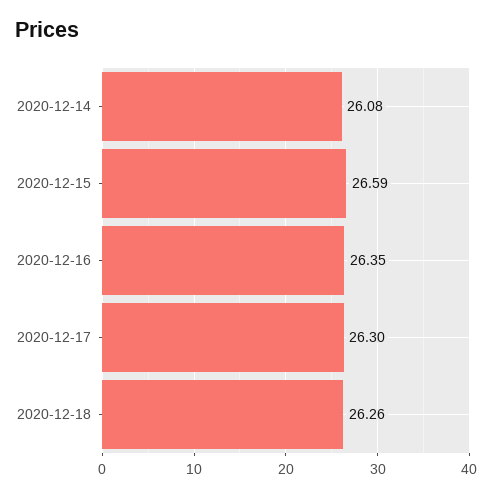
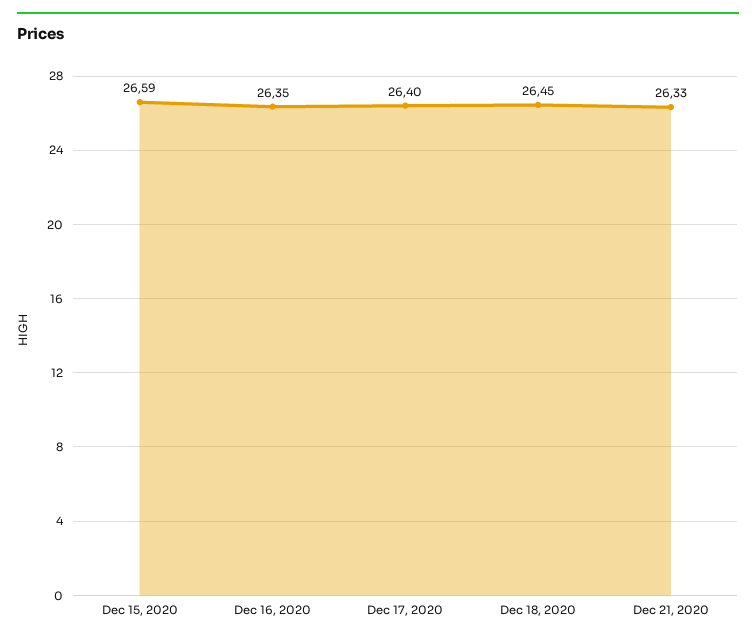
2020-12-14: 26.08 -> none
2020-12-17: 26.3 -> 26.4
2020-12-18: 26.26 -> 26.45
Dec 21, 2020: none -> 26.33

